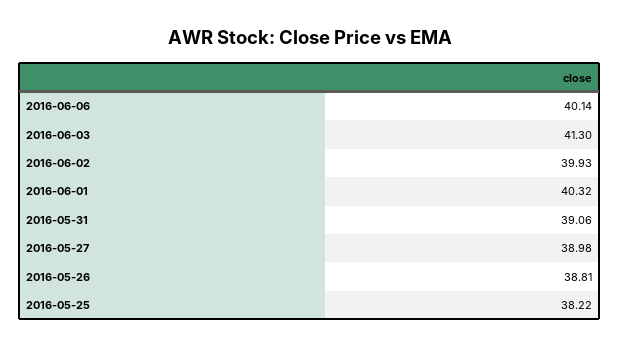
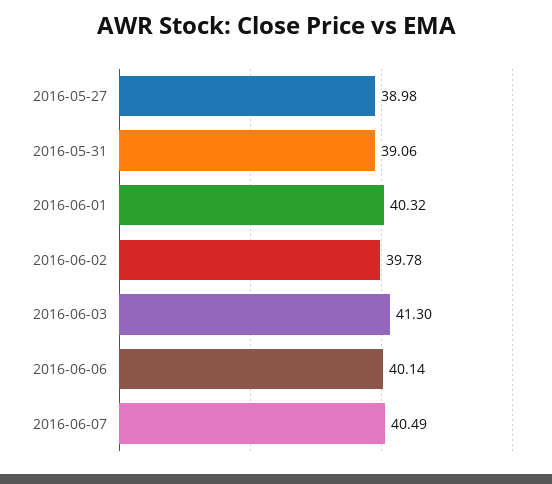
2016-06-02: 39.93 -> 39.78
2016-05-26: 38.81 -> none
2016-05-25: 38.22 -> none
2016-06-07: none -> 40.49

